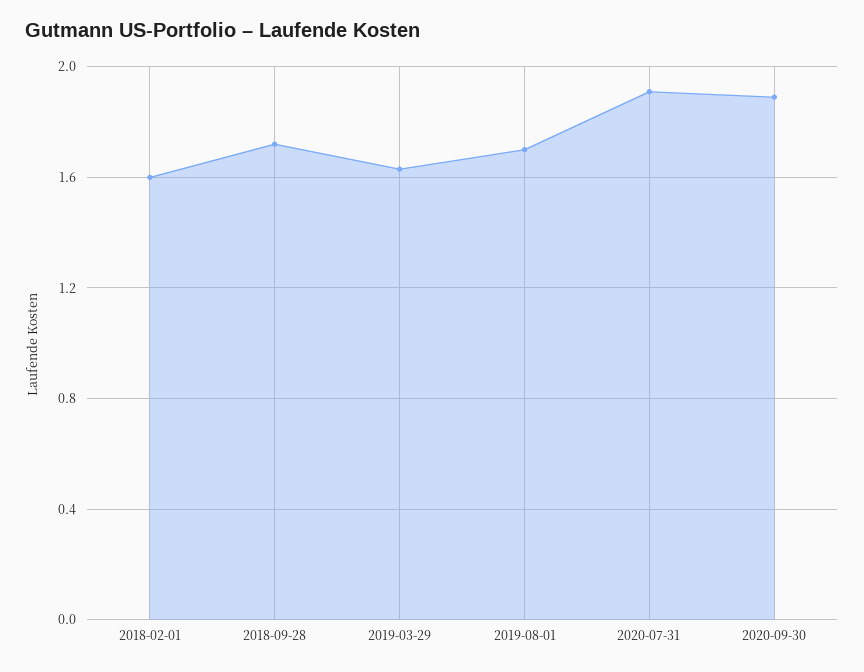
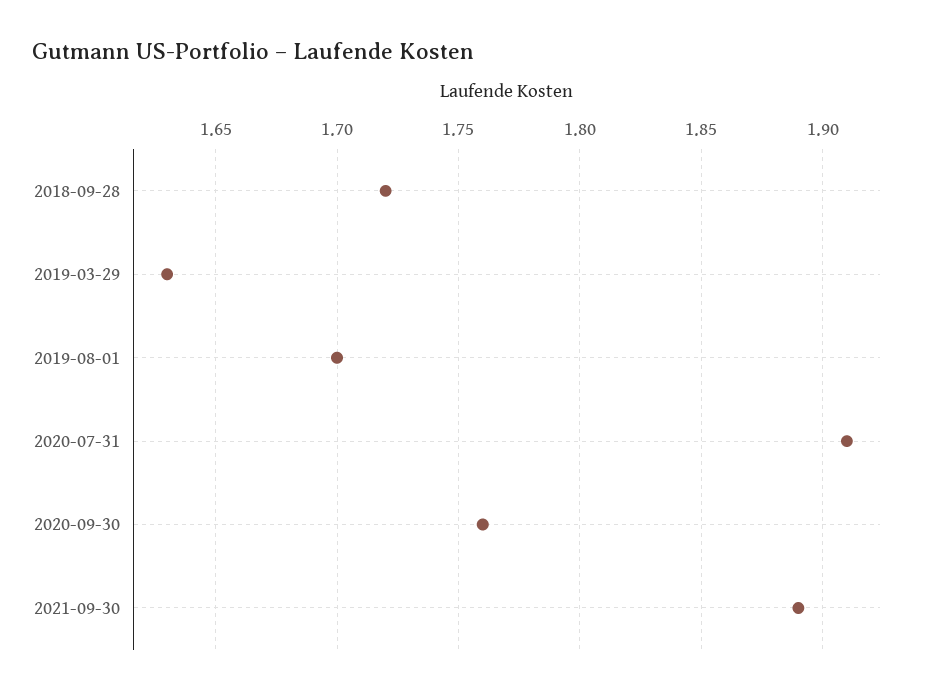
2018-02-01: 1.6 -> none
2020-09-30: 1.9 -> 1.76
2021-09-30: none -> 1.89

